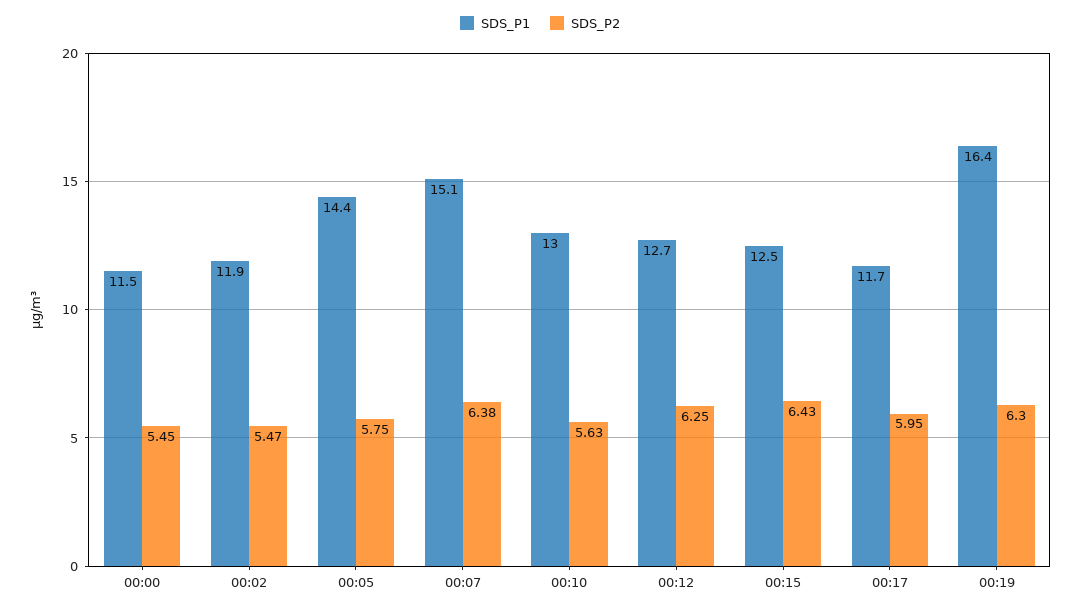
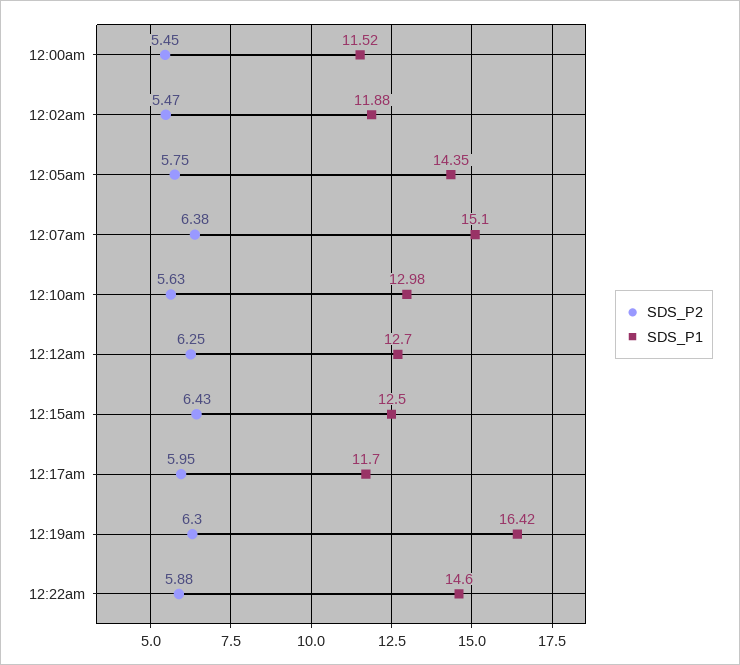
SDS_P2, 12:22am: none -> 5.88
SDS_P1, 12:22am: none -> 14.6

